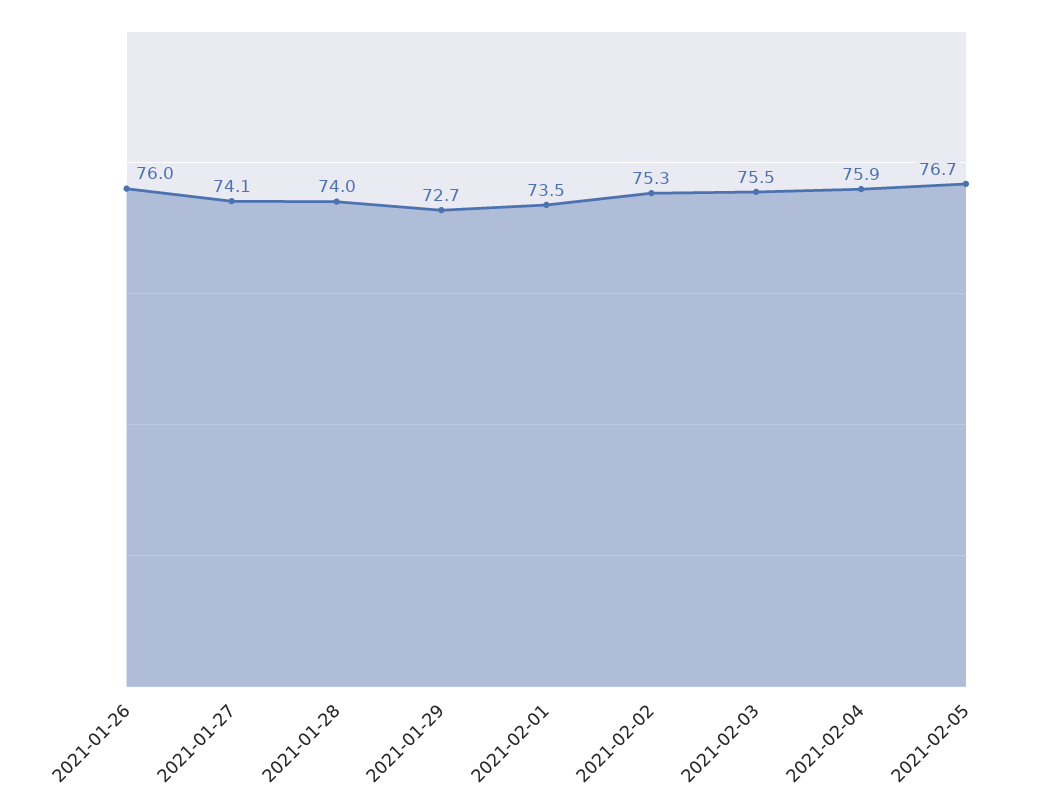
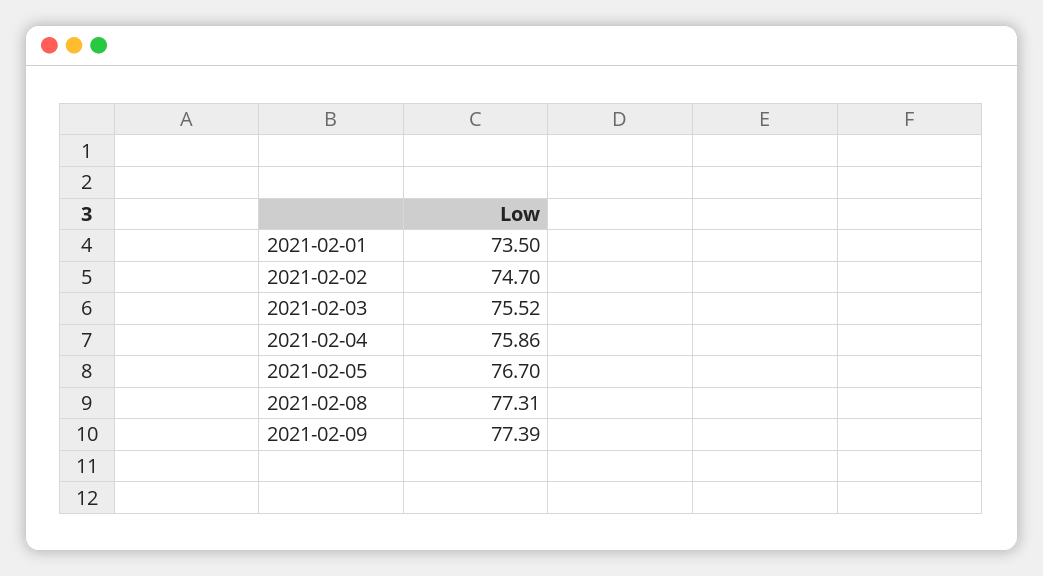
2021-01-26: 76 -> none
2021-01-27: 74.1 -> none
2021-01-28: 74 -> none
2021-01-29: 72.7 -> none
2021-02-02: 75.3 -> 74.7
2021-02-08: none -> 77.31
2021-02-09: none -> 77.39

